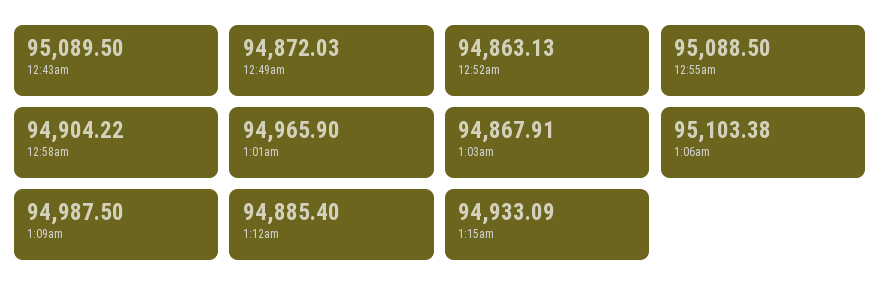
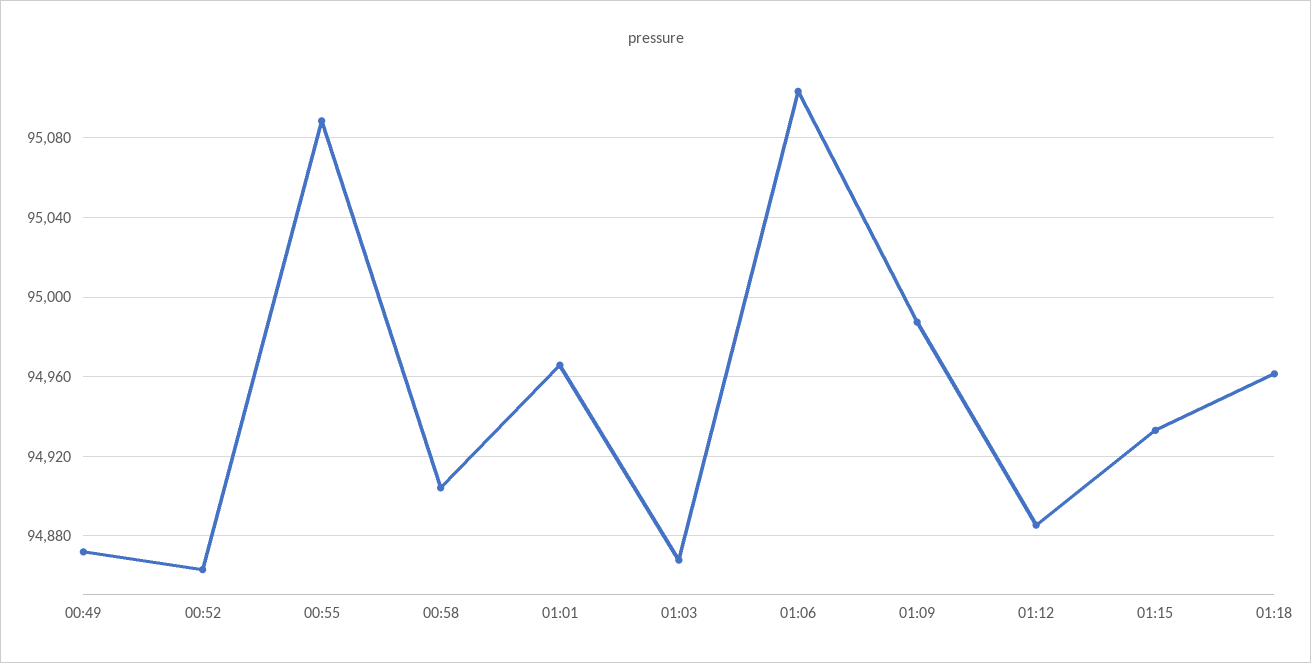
12:43am: 95089.5 -> none
01:18: none -> 94960

